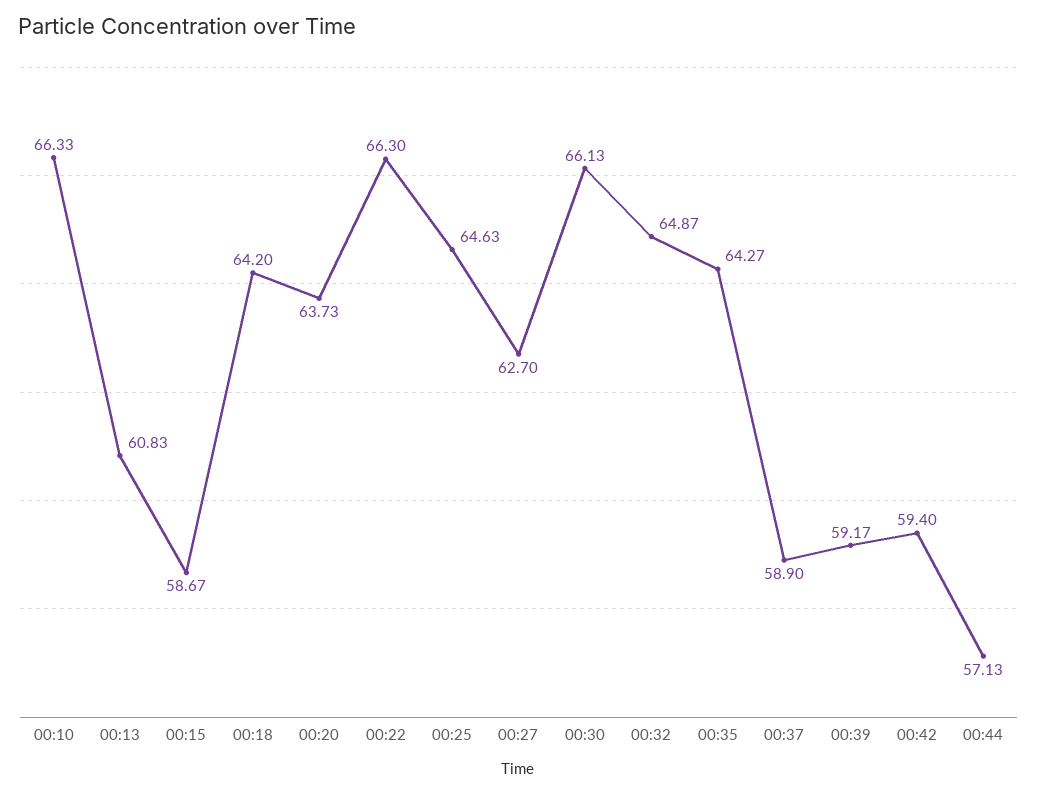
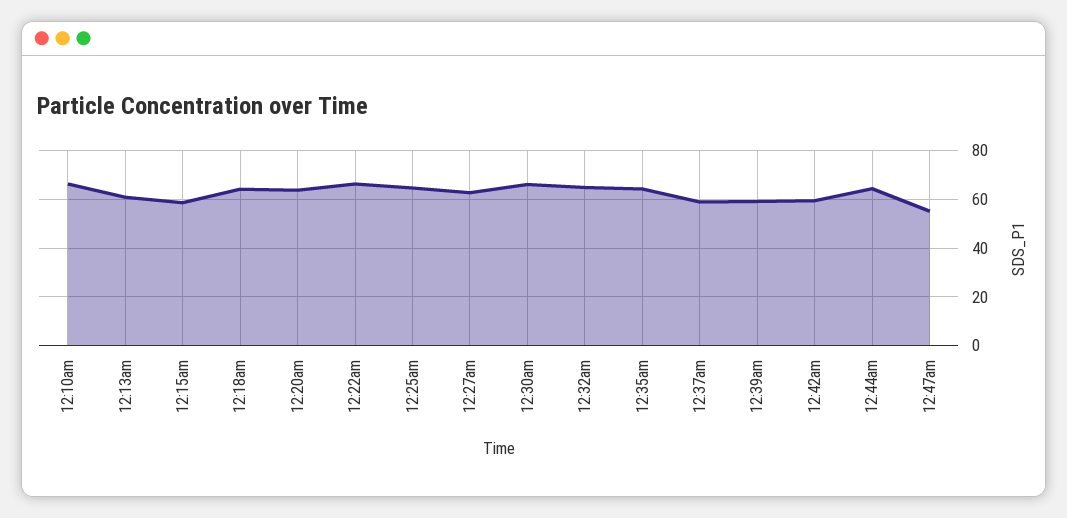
00:44: 57.13 -> 65
12:47am: none -> 55

